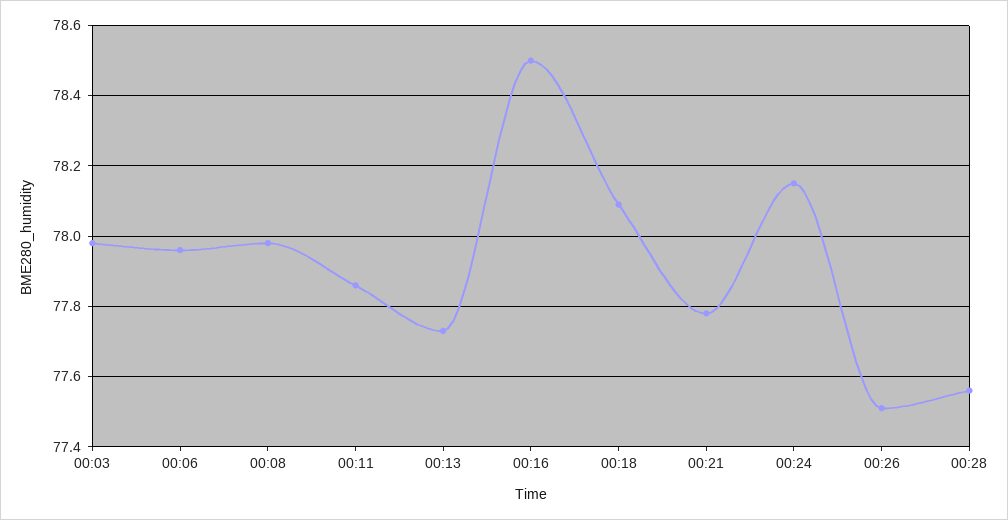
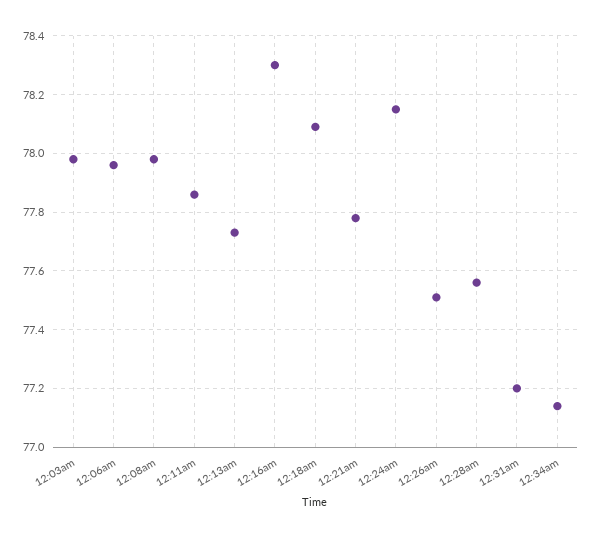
00:16: 78.5 -> 78.3
12:31am: none -> 77.2
12:34am: none -> 77.15

